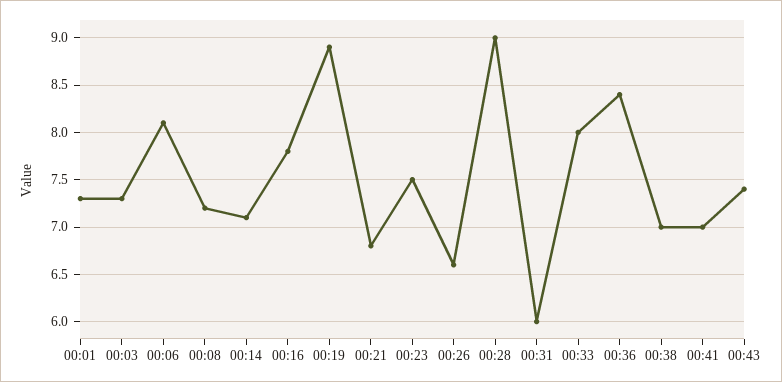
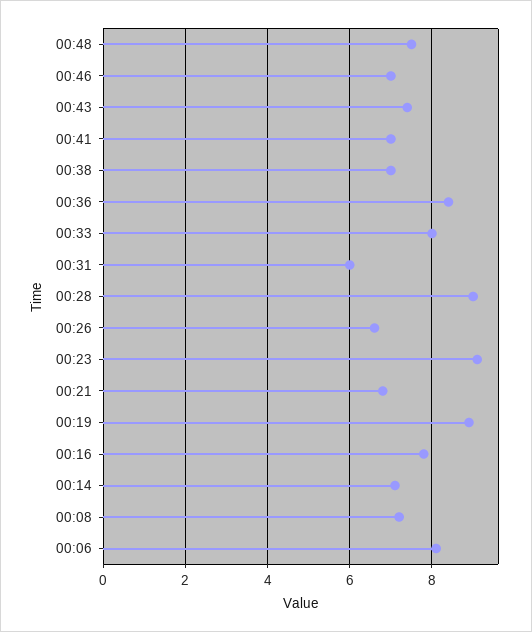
00:01: 7.3 -> none
00:03: 7.3 -> none
00:23: 7.5 -> 9
00:48: none -> 7.5
00:46: none -> 7

